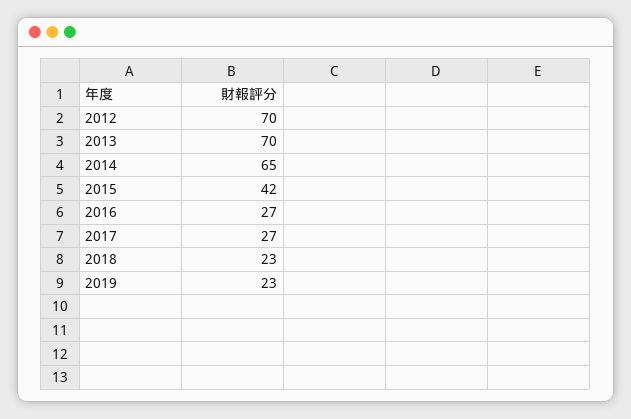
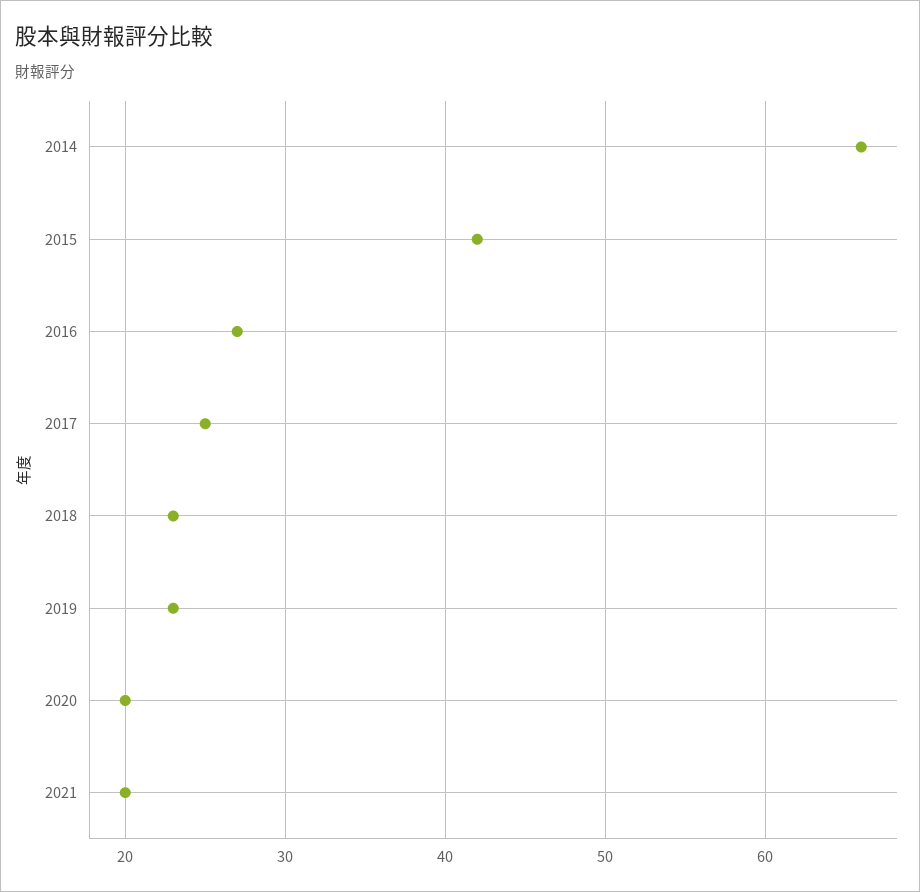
2012: 70 -> none
2013: 70 -> none
2014: 65 -> 66
2017: 27 -> 25
2020: none -> 20
2021: none -> 20

